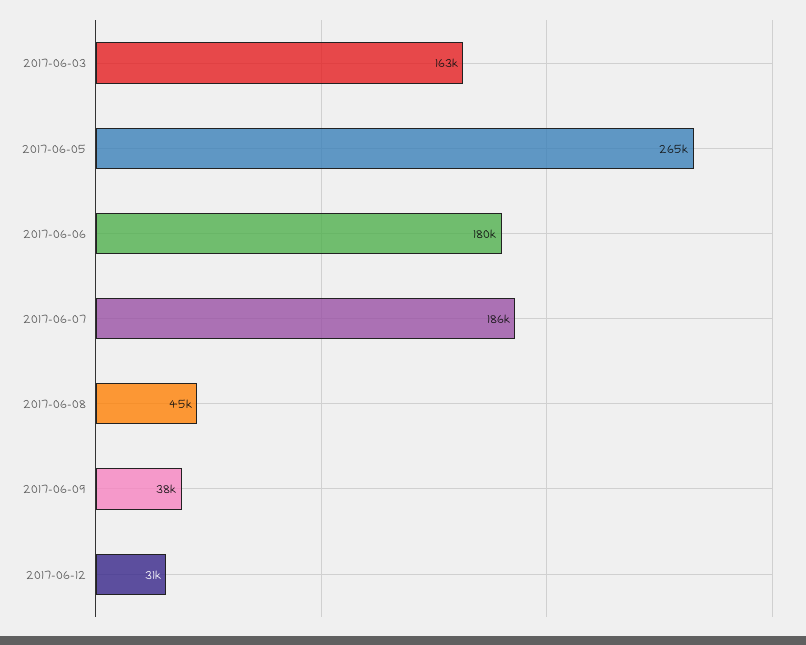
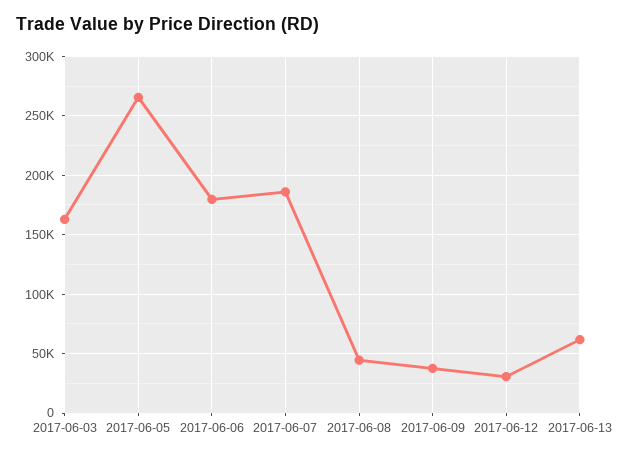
2017-06-13: none -> 60000

